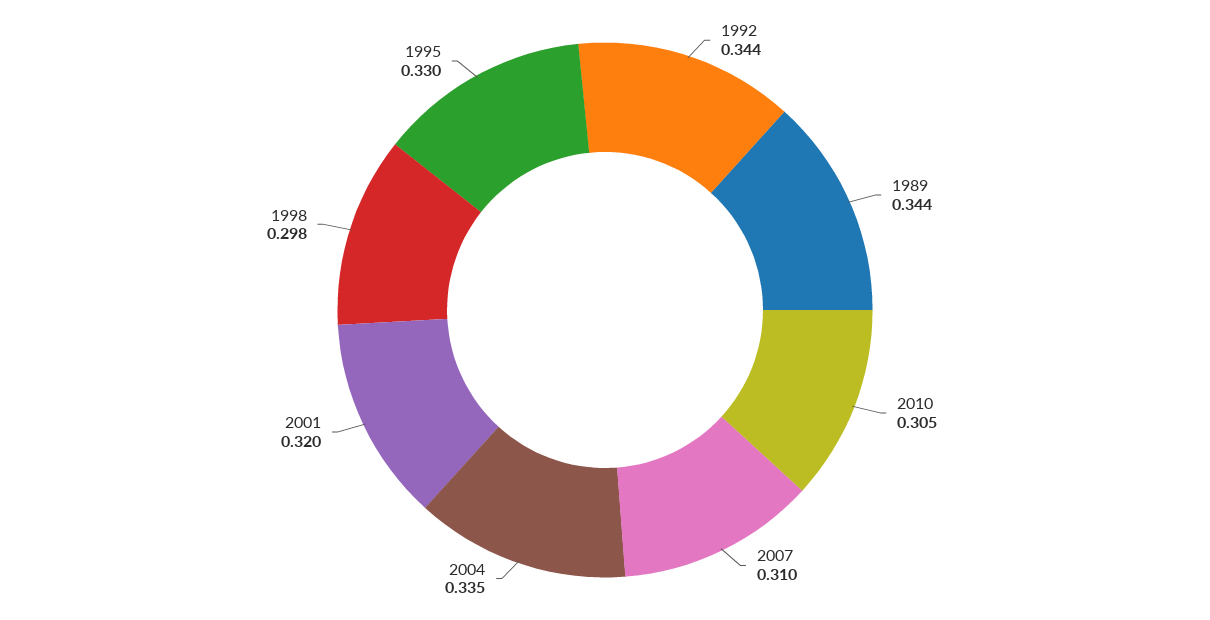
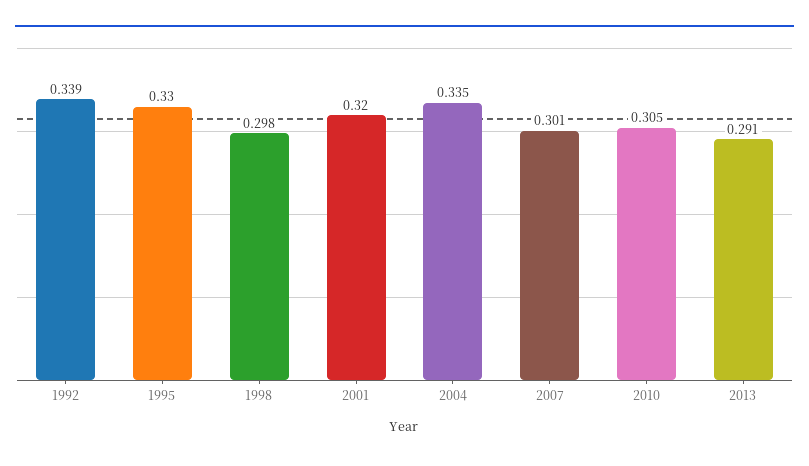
1992: 0.344 -> 0.339
1989: 0.344 -> none
2007: 0.31 -> 0.301
2013: none -> 0.291

